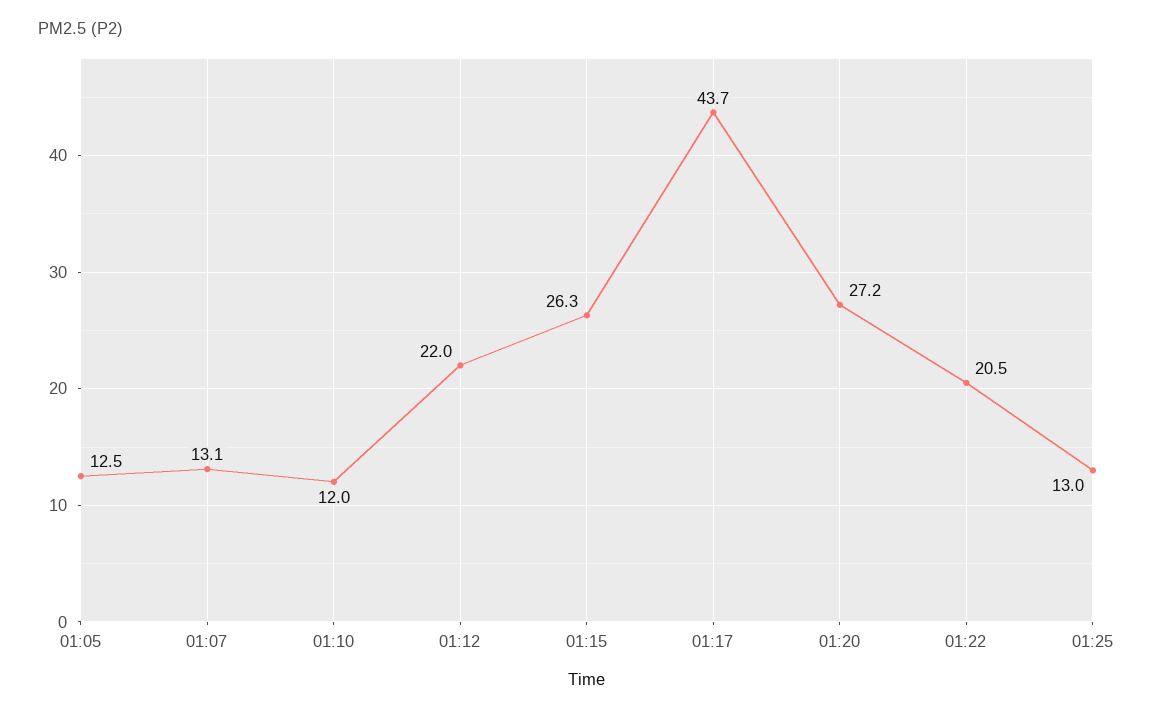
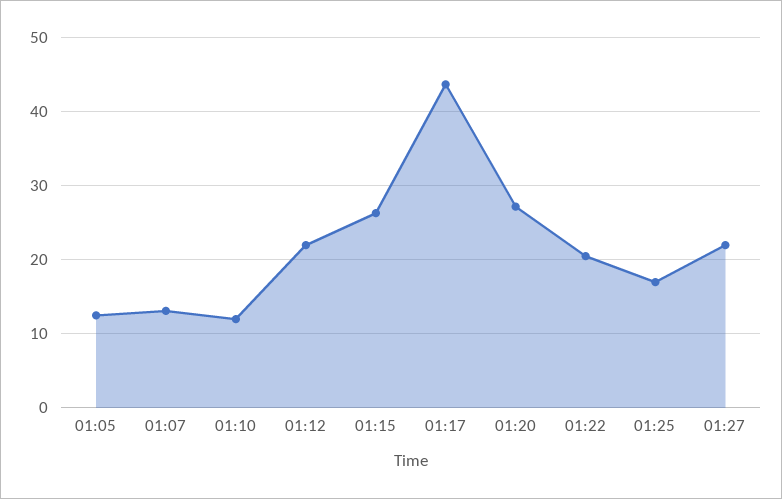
01:25: 13 -> 17
01:27: none -> 22

